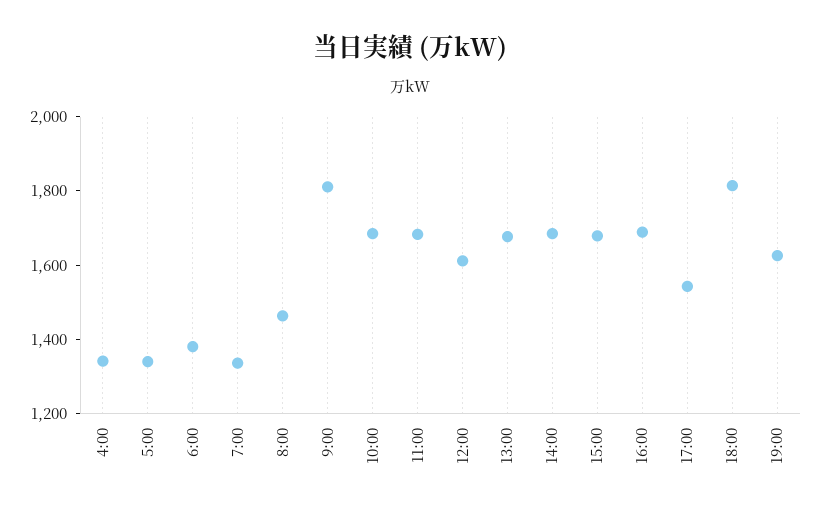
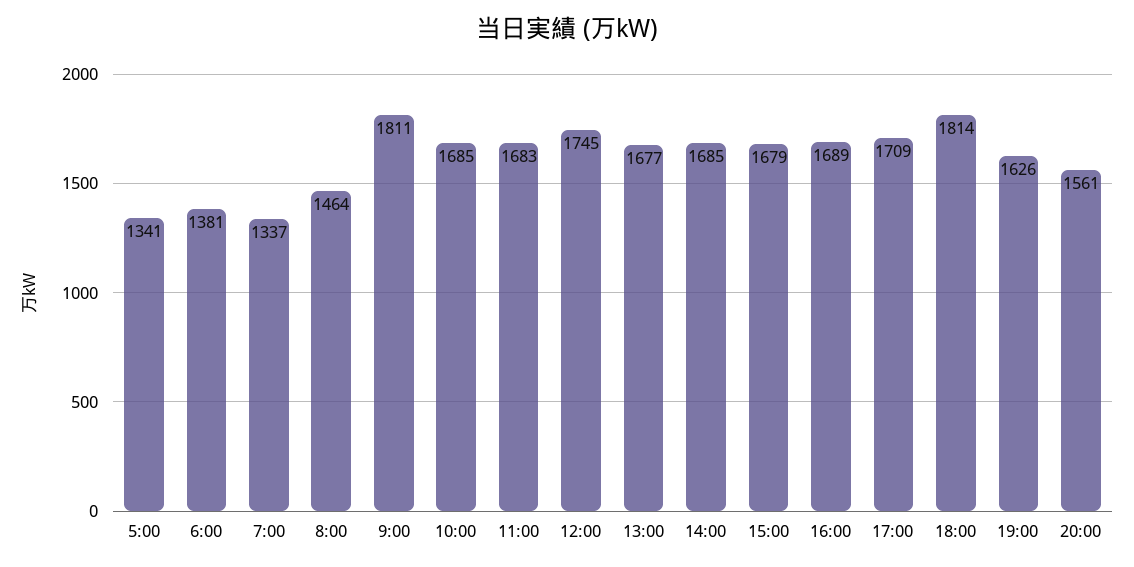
4:00: 1350 -> none
12:00: 1600 -> 1745
17:00: 1550 -> 1709
20:00: none -> 1561

